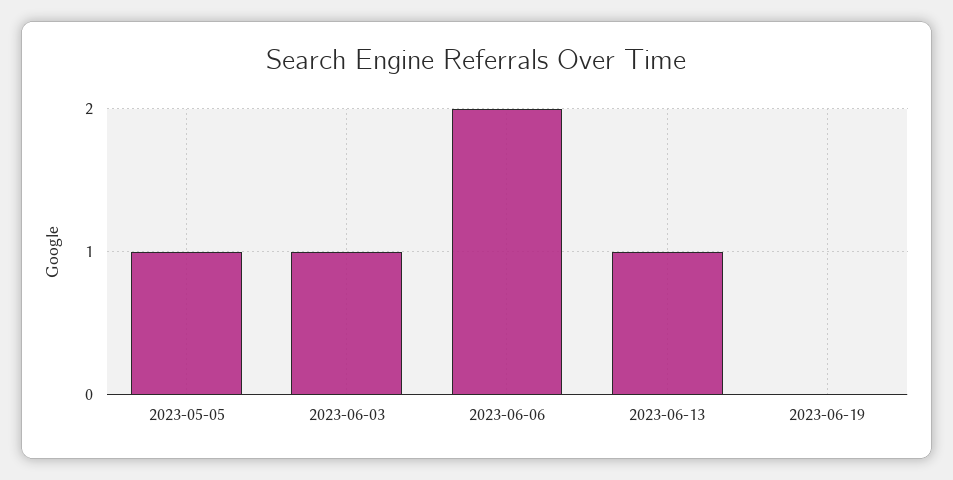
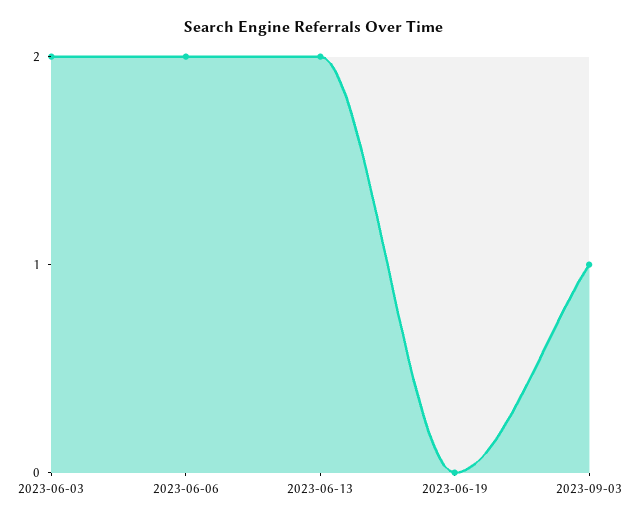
2023-05-05: 1 -> none
2023-06-03: 1 -> 2
2023-06-13: 1 -> 2
2023-09-03: none -> 1

